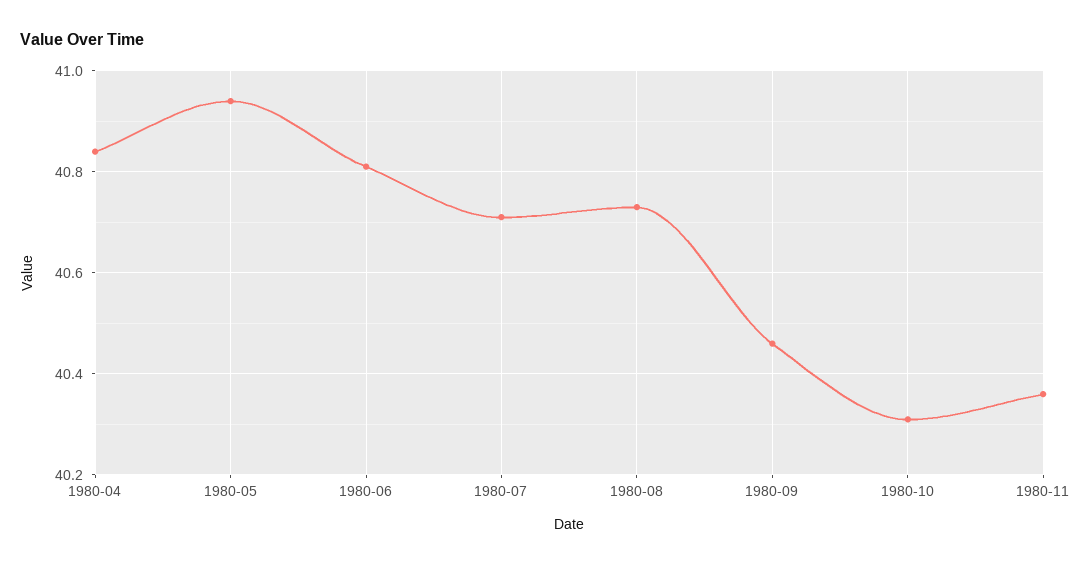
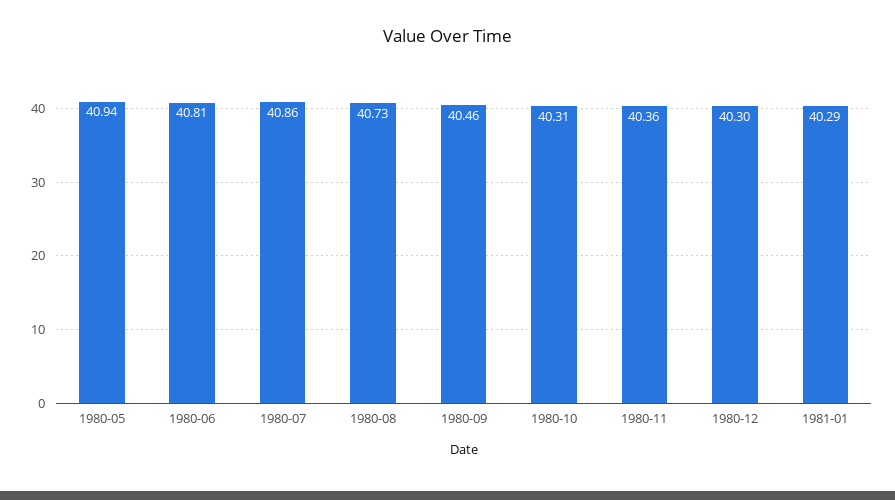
1980-04: 40.85 -> none
1980-07: 40.7 -> 40.86
1980-12: none -> 40.3
1981-01: none -> 40.29

